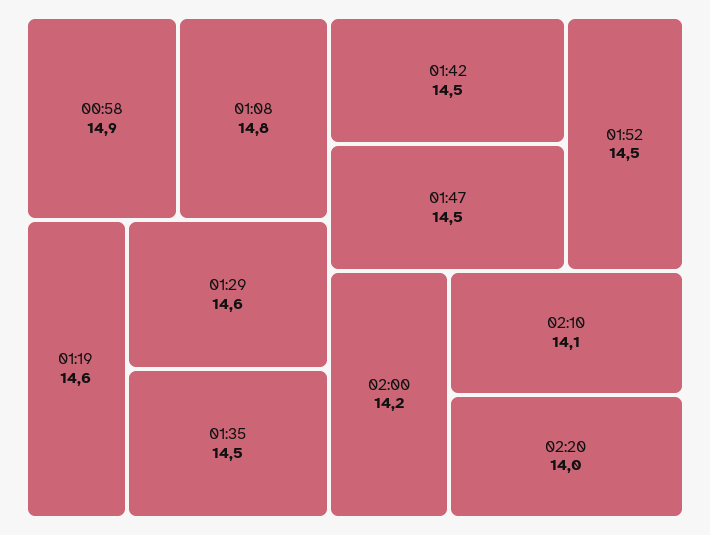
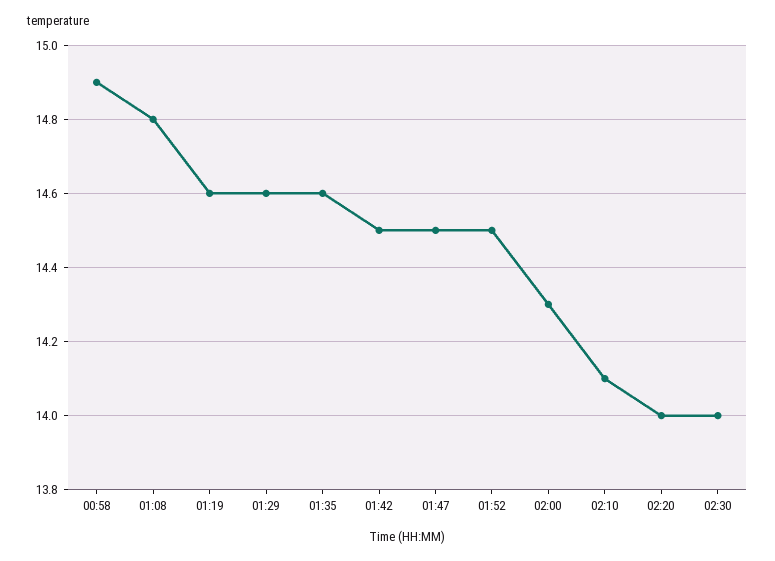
01:35: 14.5 -> 14.6
02:00: 14.2 -> 14.3
02:30: none -> 14

